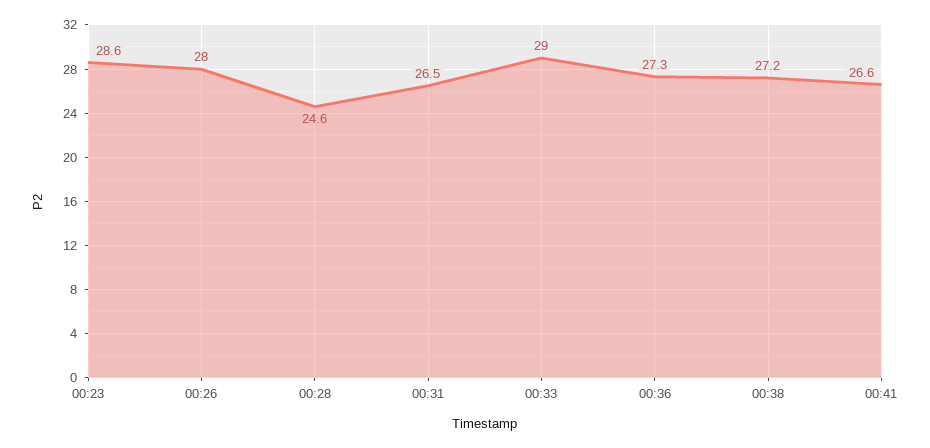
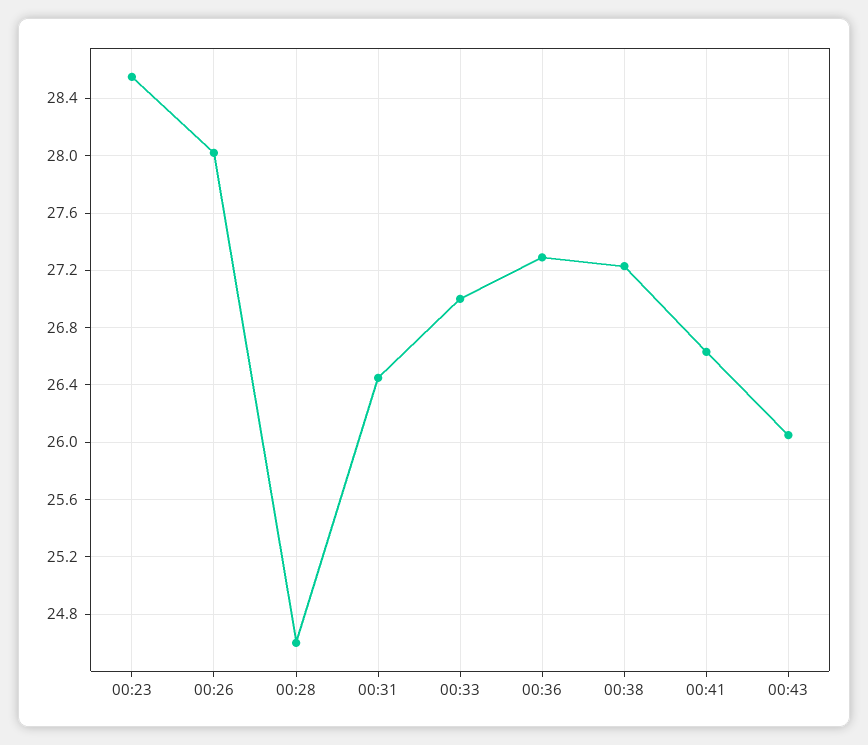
00:33: 29 -> 27
00:43: none -> 26.05

